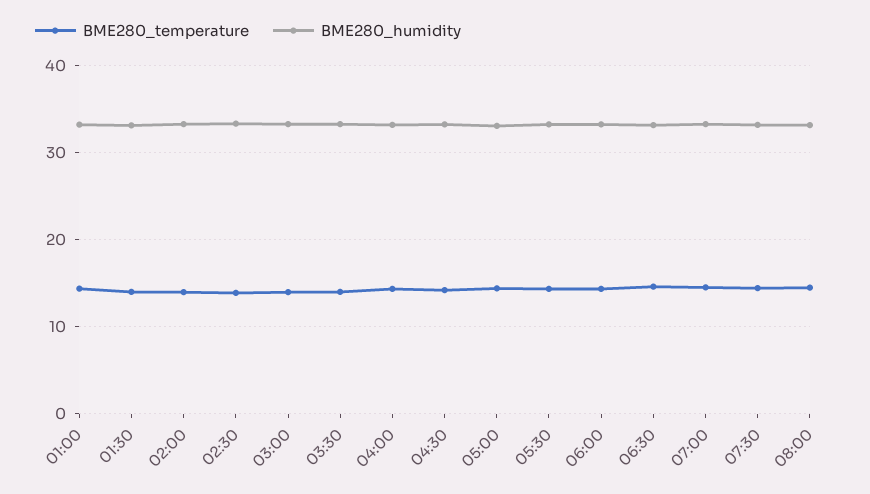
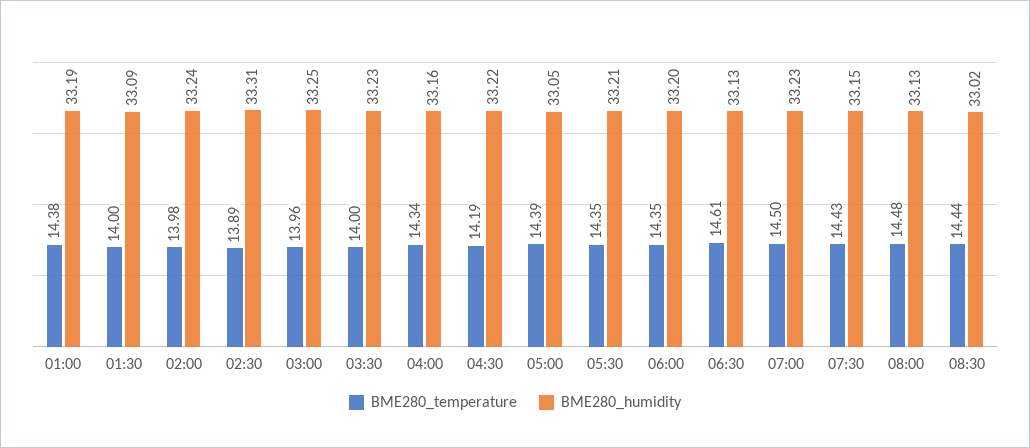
BME280_temperature, 08:30: none -> 14.44
BME280_humidity, 08:30: none -> 33.02

